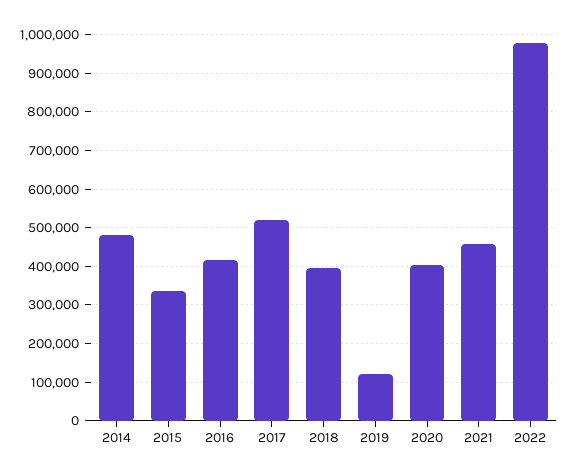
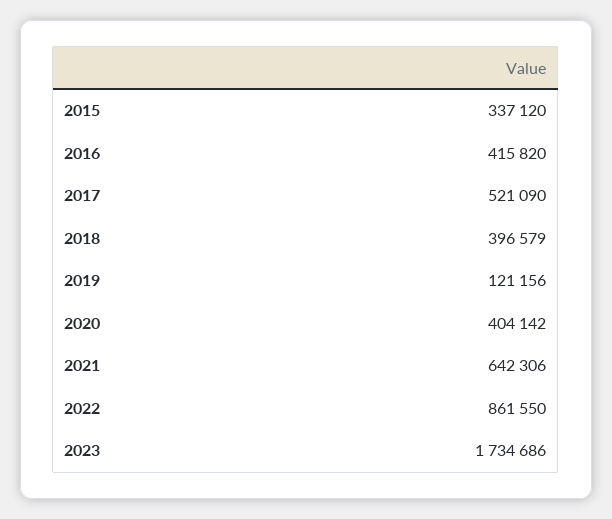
2014: 480000 -> none
2021: 460000 -> 642306
2022: 980000 -> 861550
2023: none -> 1734686

